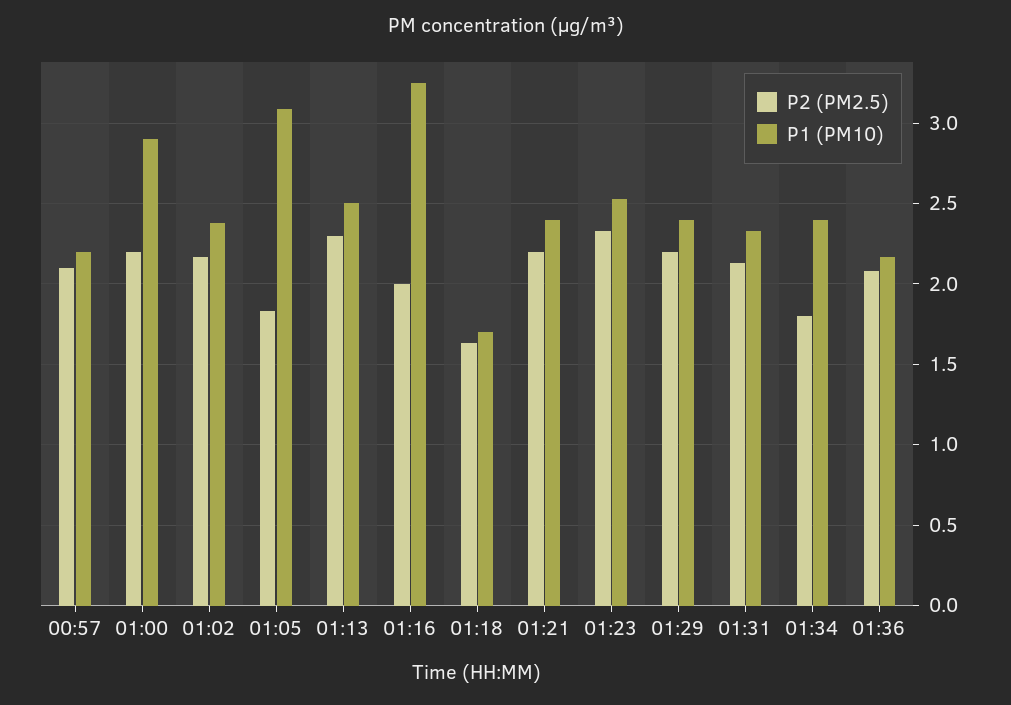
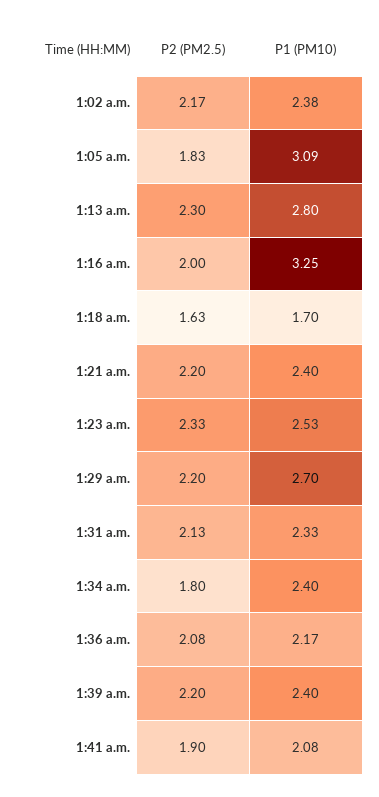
P2 (PM2.5), 00:57: 2.1 -> none
P1 (PM10), 00:57: 2.2 -> none
P2 (PM2.5), 01:00: 2.2 -> none
P1 (PM10), 01:00: 2.9 -> none
P1 (PM10), 01:13: 2.5 -> 2.8
P1 (PM10), 01:29: 2.4 -> 2.7
P2 (PM2.5), 1:39 a.m.: none -> 2.2
P1 (PM10), 1:39 a.m.: none -> 2.4
P2 (PM2.5), 1:41 a.m.: none -> 1.9
P1 (PM10), 1:41 a.m.: none -> 2.08

